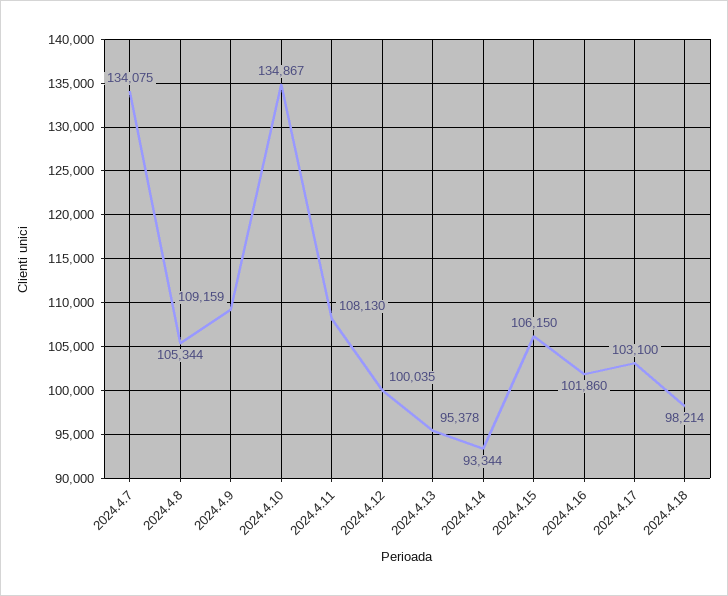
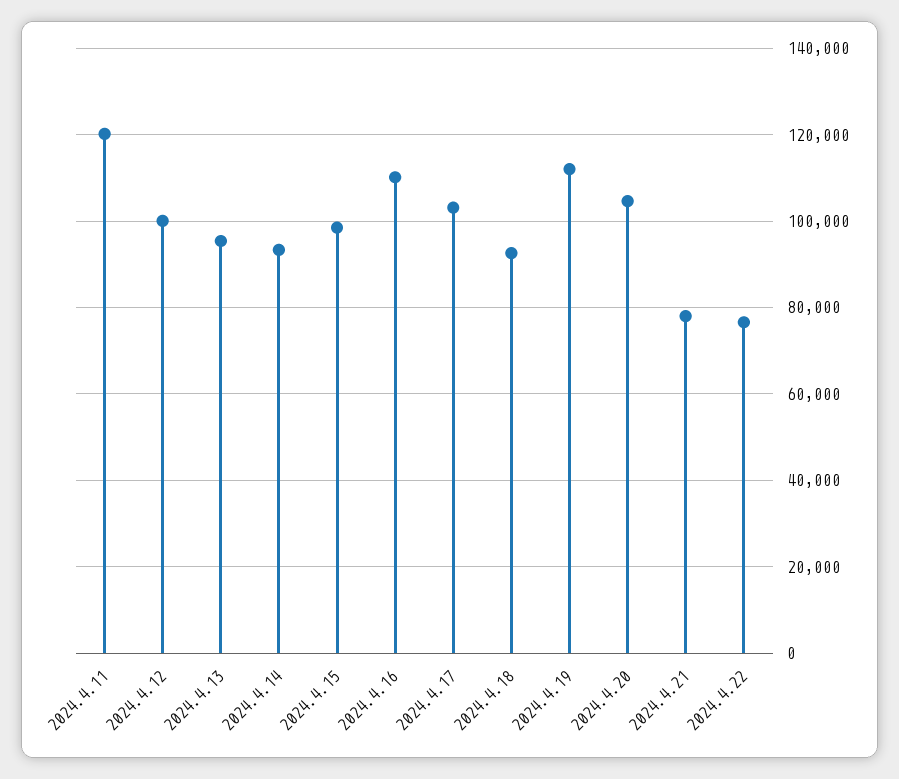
2024.4.7: 134075 -> none
2024.4.8: 105344 -> none
2024.4.9: 109159 -> none
2024.4.10: 134867 -> none
2024.4.11: 108130 -> 120000
2024.4.15: 106150 -> 98000
2024.4.16: 101860 -> 110000
2024.4.18: 98214 -> 92000
2024.4.19: none -> 112000
2024.4.20: none -> 104000
2024.4.21: none -> 78000
2024.4.22: none -> 76000

